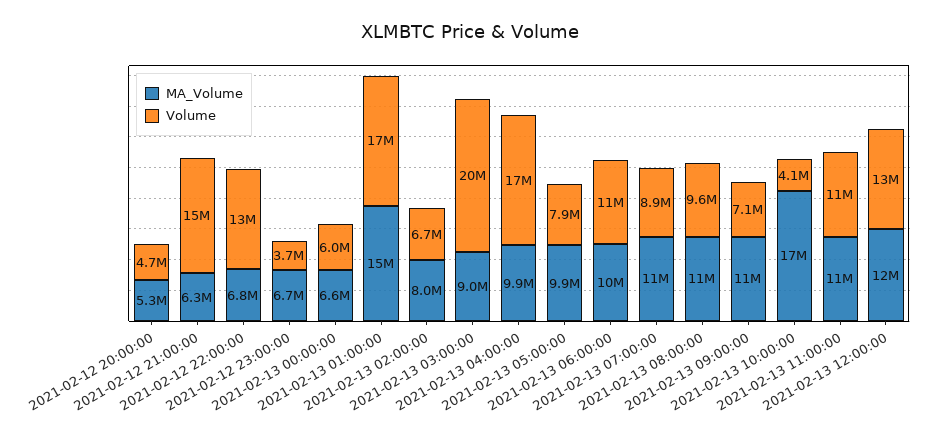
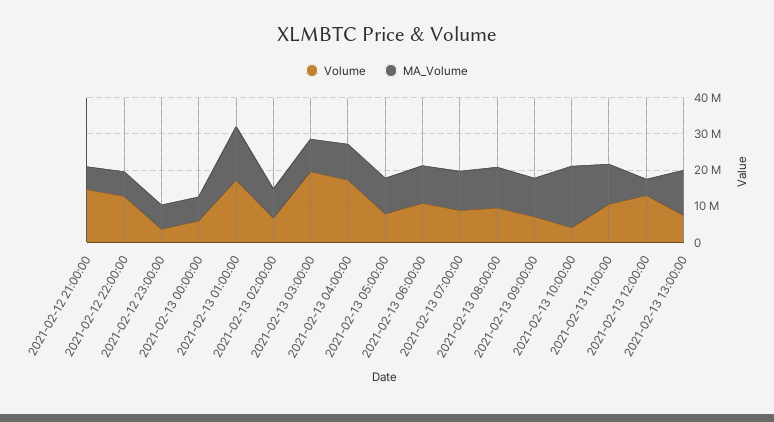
MA_Volume, 2021-02-12 20:00:00: 5300000 -> none
Volume, 2021-02-12 20:00:00: 4700000 -> none
MA_Volume, 2021-02-13 12:00:00: 12000000 -> 5000000
Volume, 2021-02-13 13:00:00: none -> 7500000
MA_Volume, 2021-02-13 13:00:00: none -> 12500000

